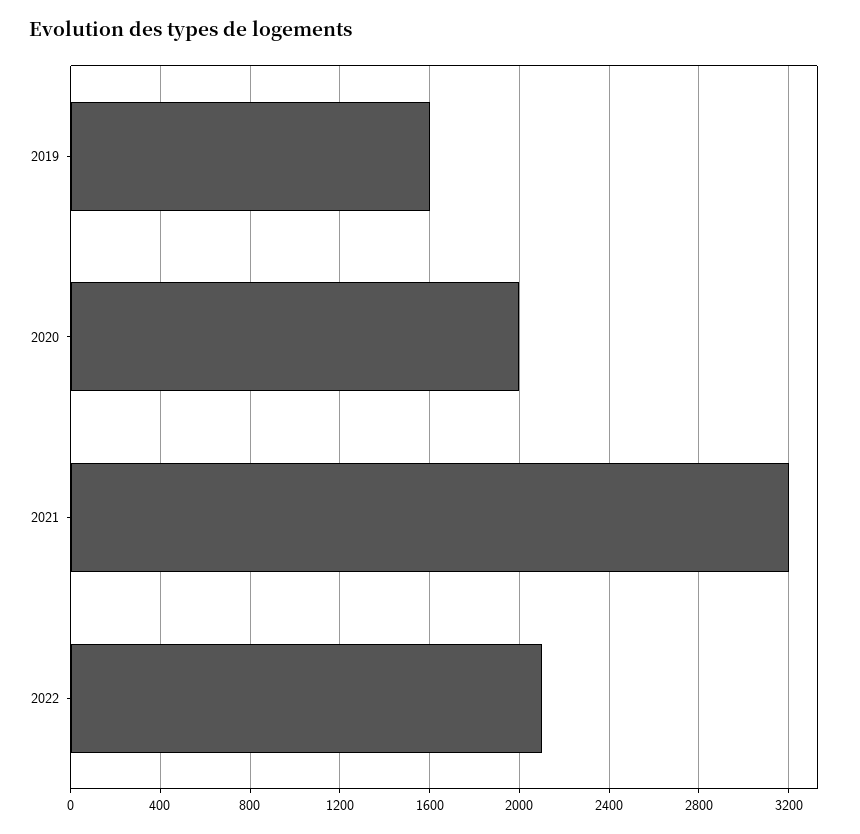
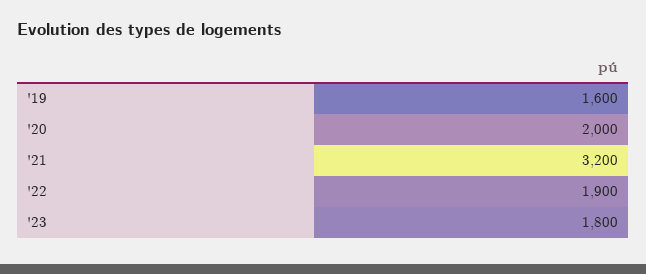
2022: 2100 -> 1900
'23: none -> 1800

